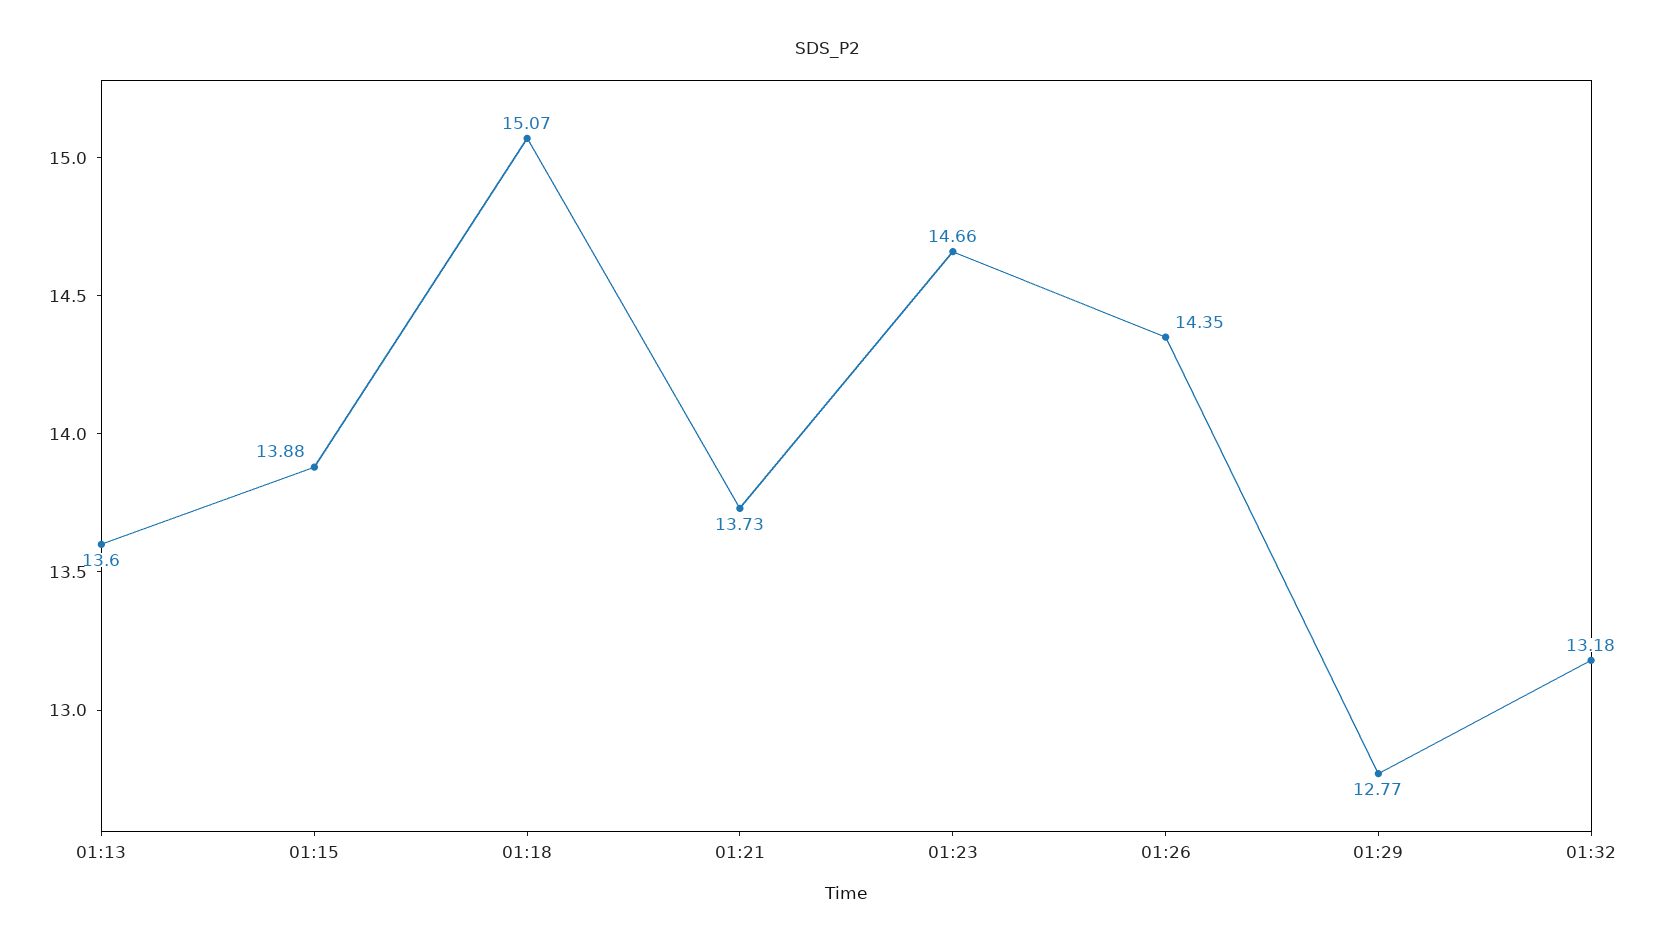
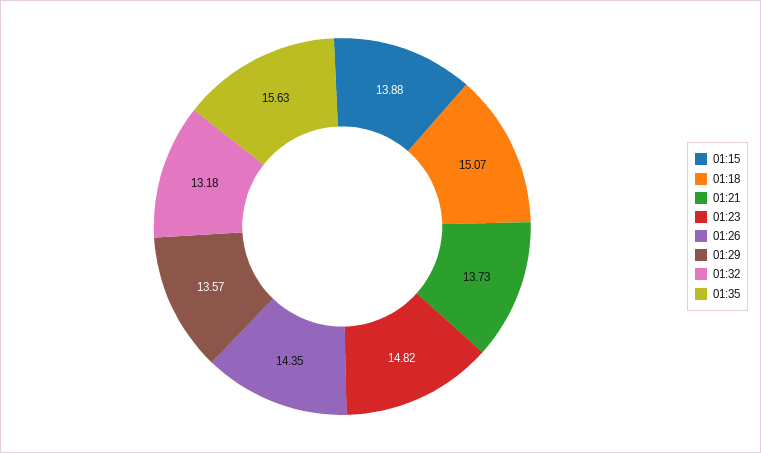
01:13: 13.6 -> none
01:23: 14.66 -> 14.82
01:29: 12.77 -> 13.57
01:35: none -> 15.63

